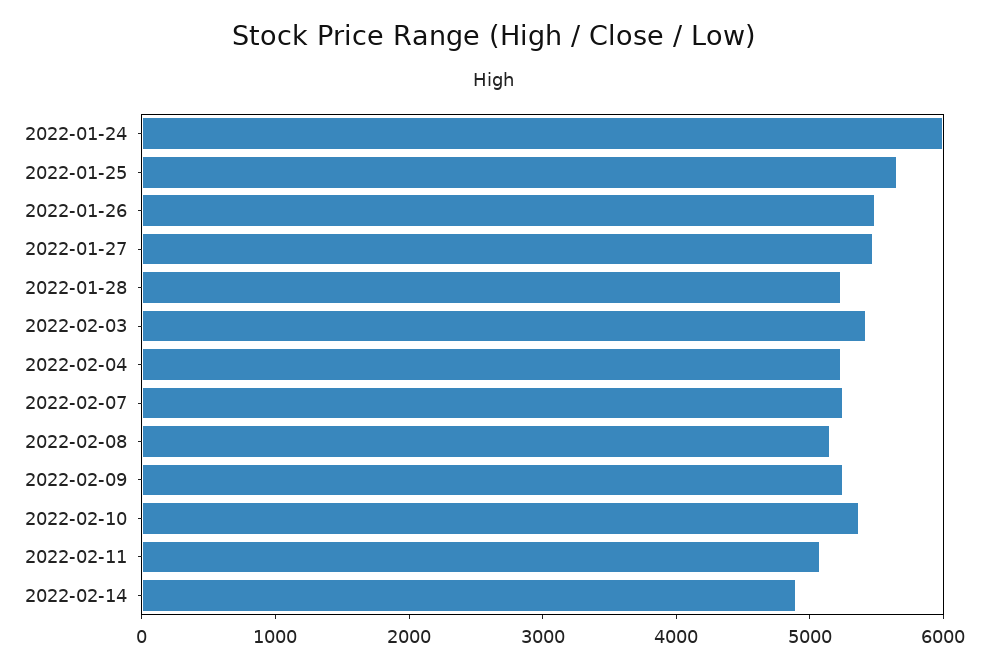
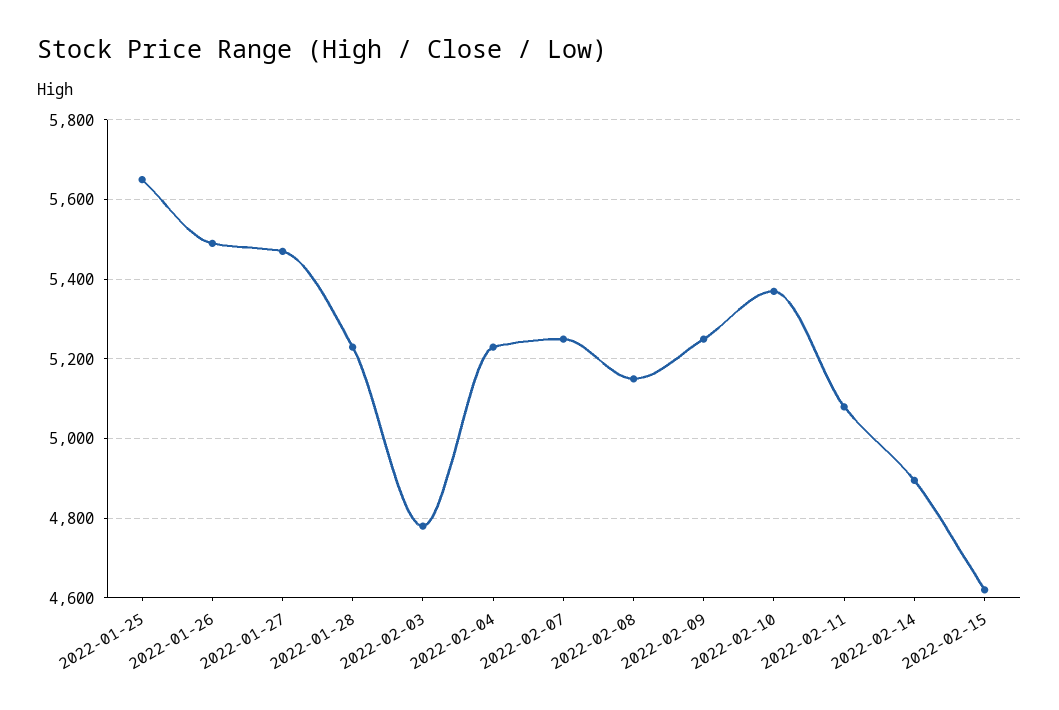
2022-01-24: 6000 -> none
2022-02-03: 5400 -> 4780
2022-02-15: none -> 4620

